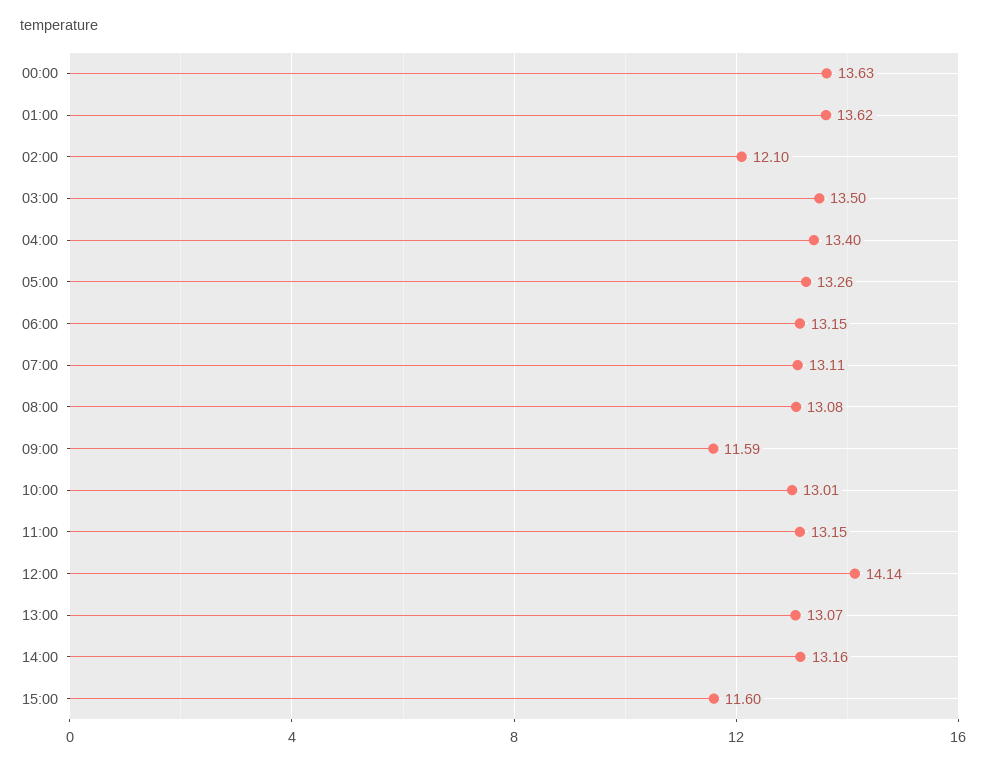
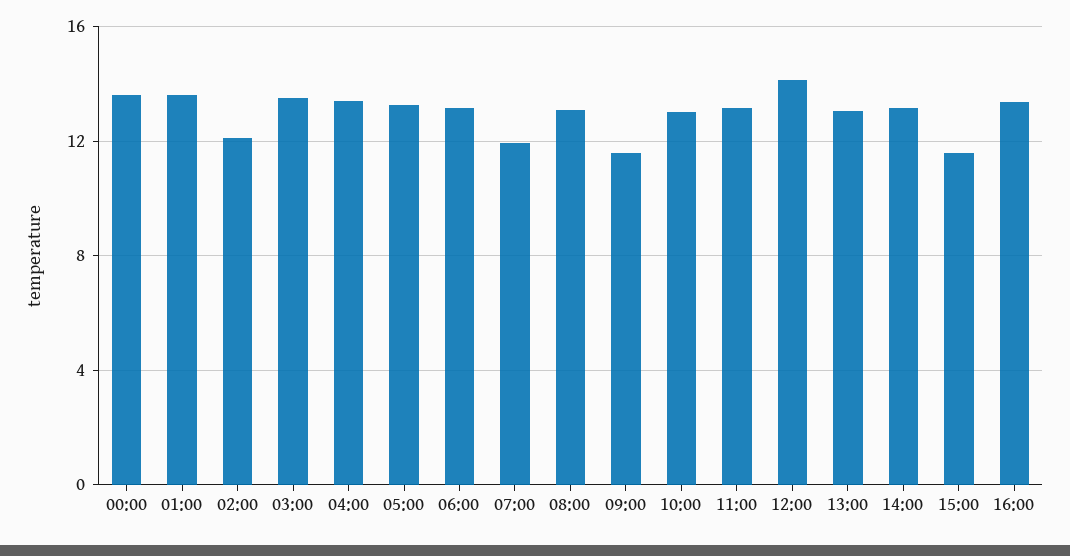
07:00: 13.11 -> 12
16:00: none -> 13.5

